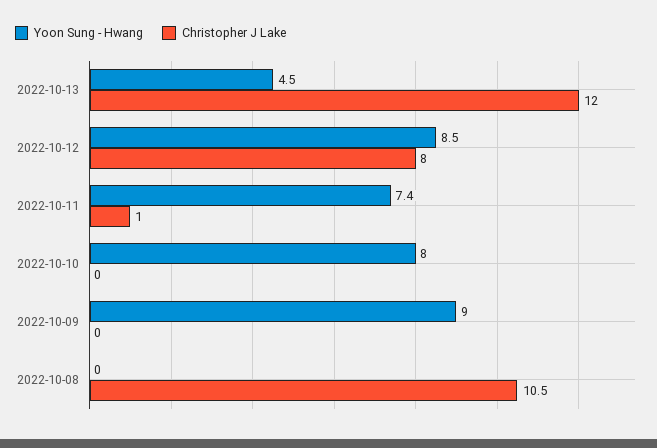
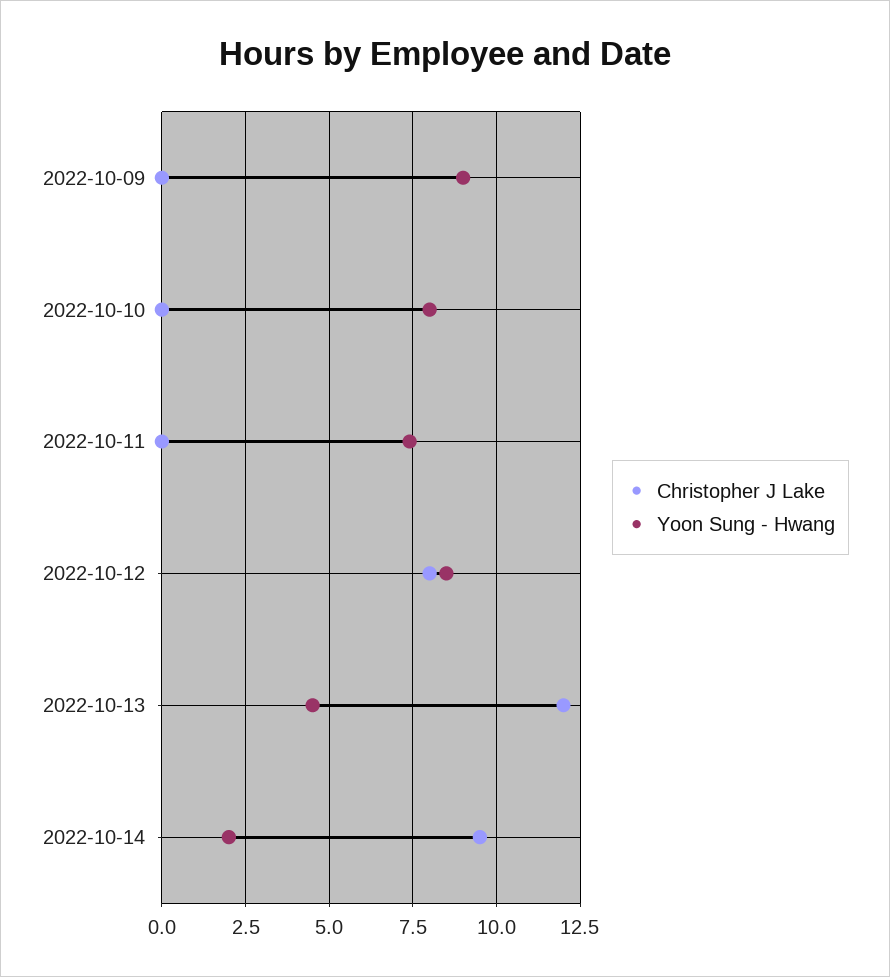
Christopher J Lake, 2022-10-11: 1 -> 0
Yoon Sung - Hwang, 2022-10-08: 0 -> none
Christopher J Lake, 2022-10-08: 10.5 -> none
Christopher J Lake, 2022-10-14: none -> 9.5
Yoon Sung - Hwang, 2022-10-14: none -> 2

